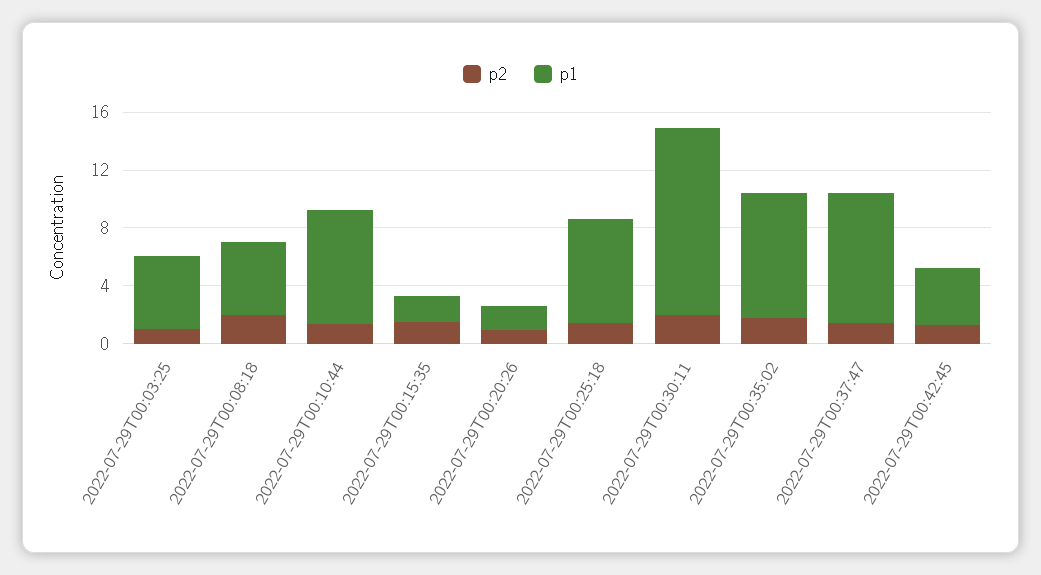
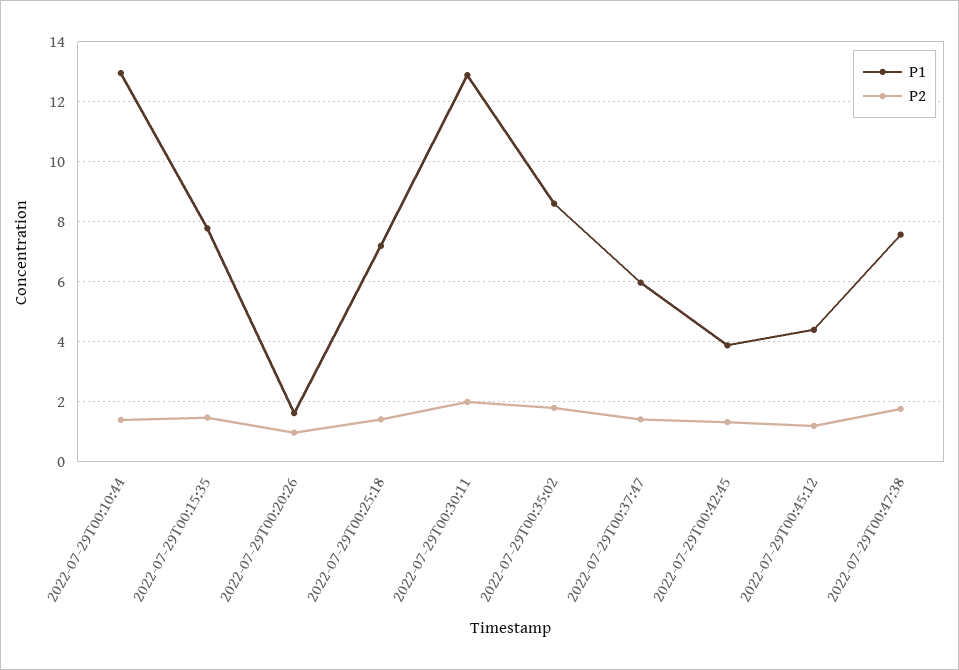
p2, 2022-07-29T00:03:25: 1 -> none
p1, 2022-07-29T00:03:25: 5 -> none
p2, 2022-07-29T00:08:18: 2 -> none
p1, 2022-07-29T00:08:18: 5 -> none
p1, 2022-07-29T00:10:44: 8 -> 13
p1, 2022-07-29T00:15:35: 2 -> 7.8
p1, 2022-07-29T00:37:47: 9 -> 6
p1, 2022-07-29T00:45:12: none -> 4.4
p2, 2022-07-29T00:45:12: none -> 1.2
p1, 2022-07-29T00:47:38: none -> 7.6
p2, 2022-07-29T00:47:38: none -> 1.8

